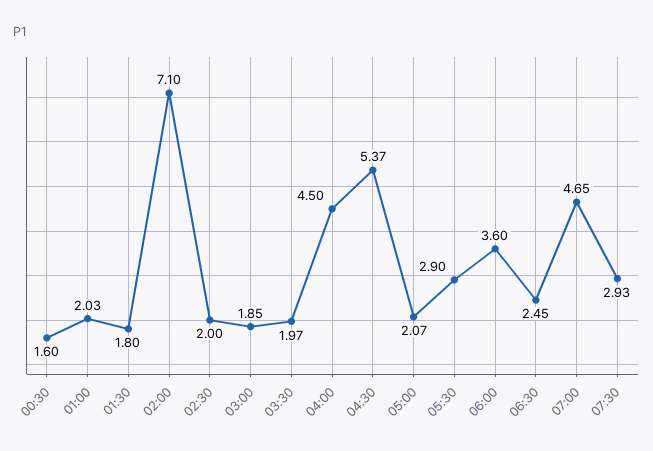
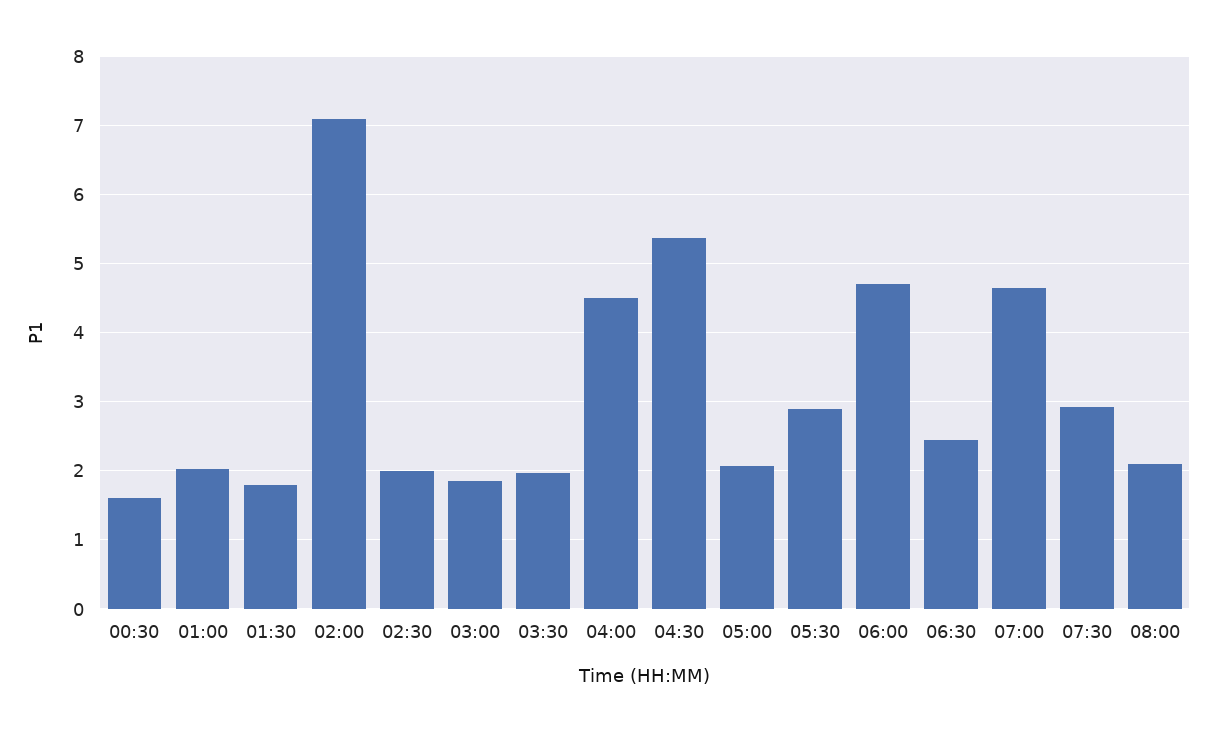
06:00: 3.6 -> 4.7
08:00: none -> 2.1

